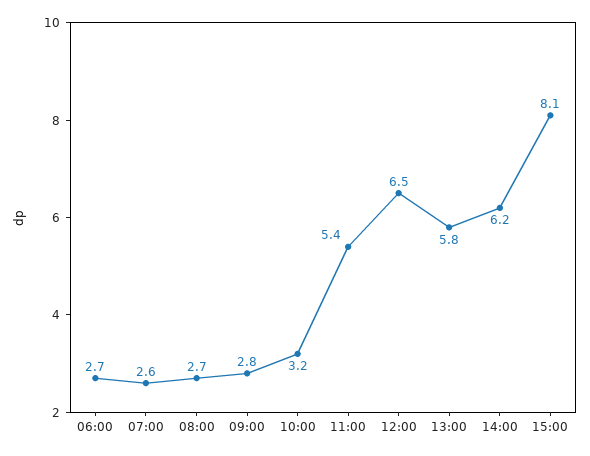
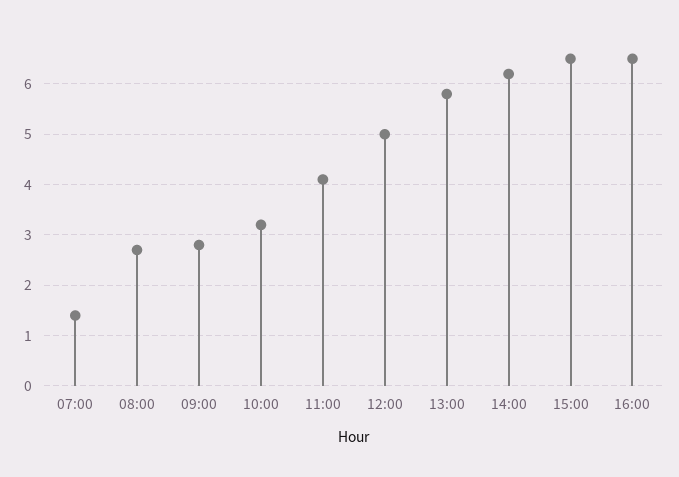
06:00: 2.7 -> none
07:00: 2.6 -> 1.5
11:00: 5.4 -> 4
12:00: 6.5 -> 5
15:00: 8.1 -> 6.5
16:00: none -> 6.5

